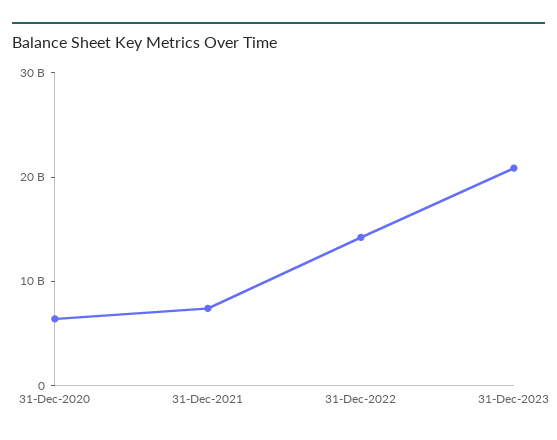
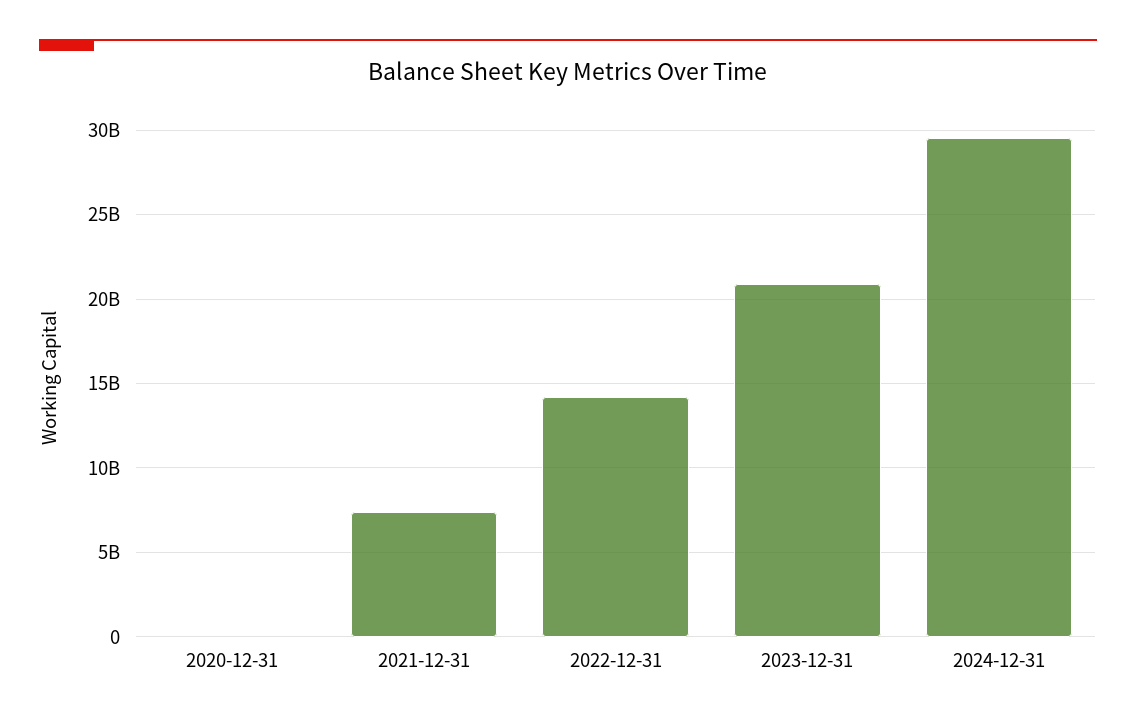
31-Dec-2020: 6000000000 -> 0
2024-12-31: none -> 29500000000

